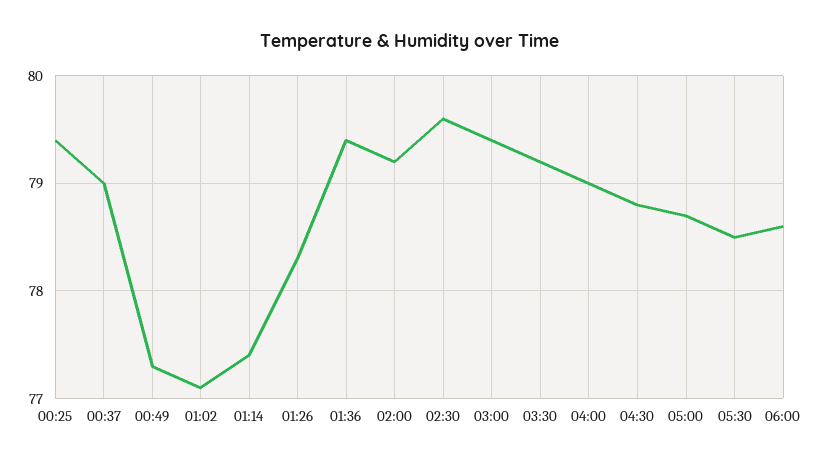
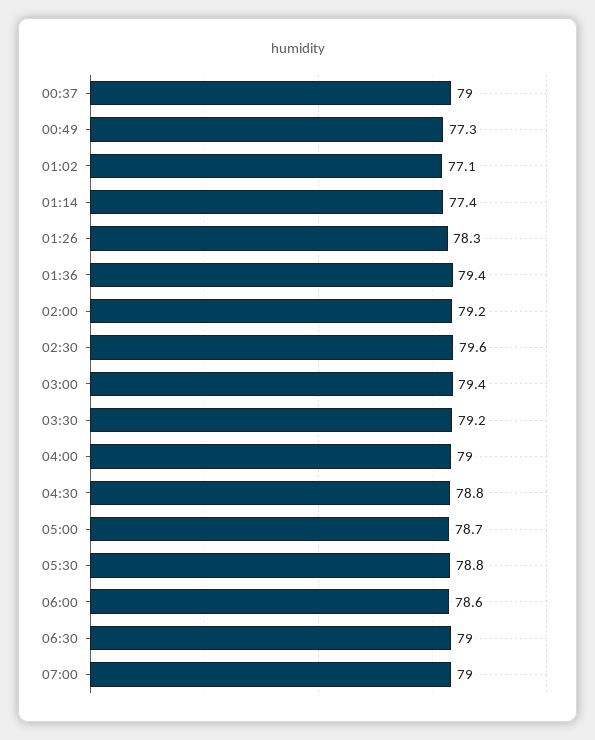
00:25: 79.4 -> none
05:30: 78.5 -> 78.8
06:30: none -> 79
07:00: none -> 79

